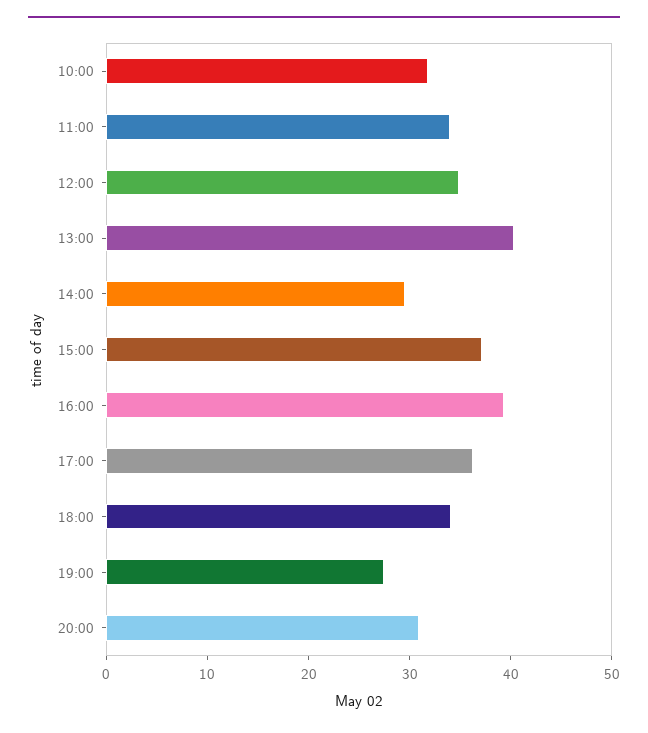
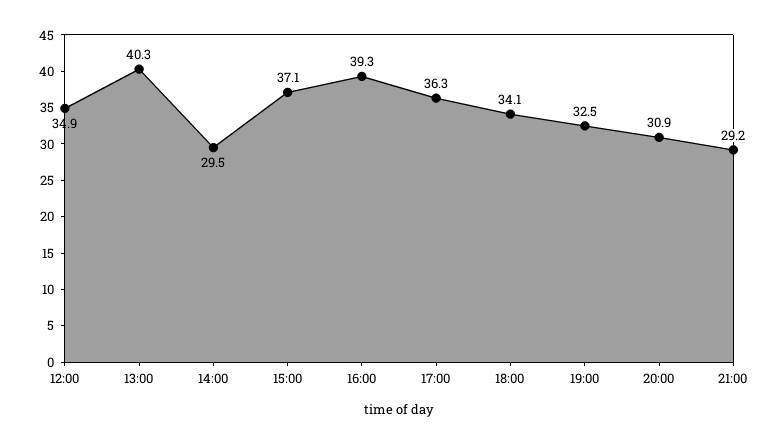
10:00: 32 -> none
11:00: 34 -> none
19:00: 28 -> 32.5
21:00: none -> 29.2

